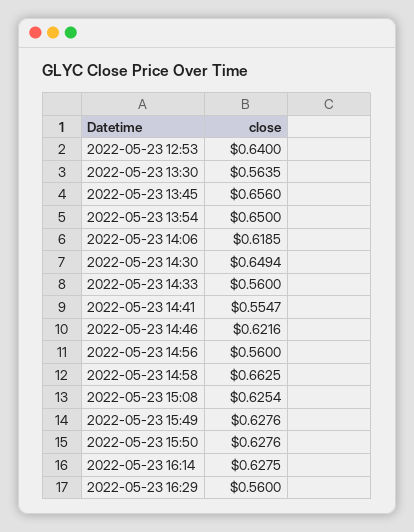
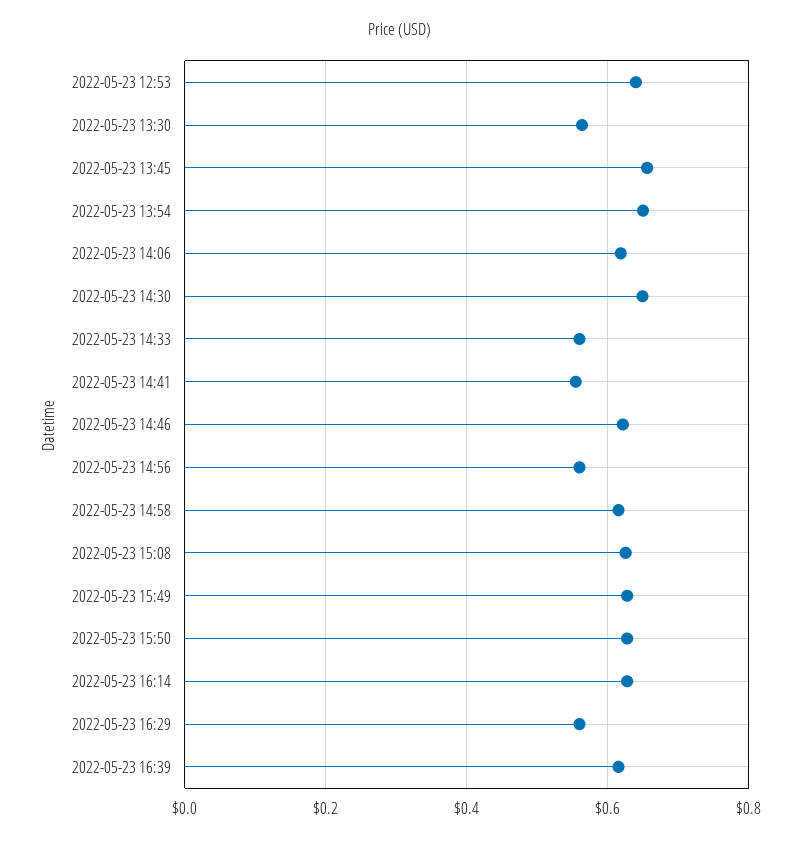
2022-05-23 14:58: 0.6625 -> 0.62
2022-05-23 16:39: none -> 0.62

